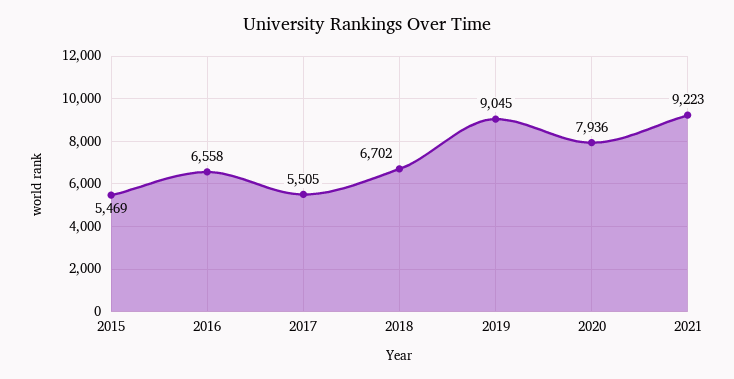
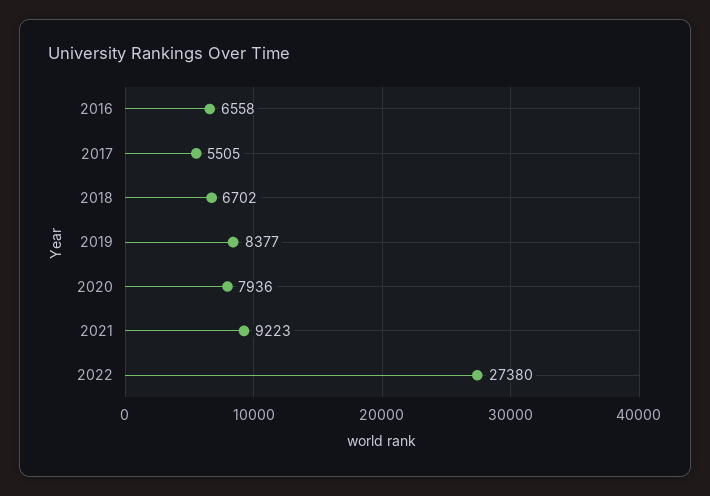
2015: 5469 -> none
2019: 9045 -> 8377
2022: none -> 27380

